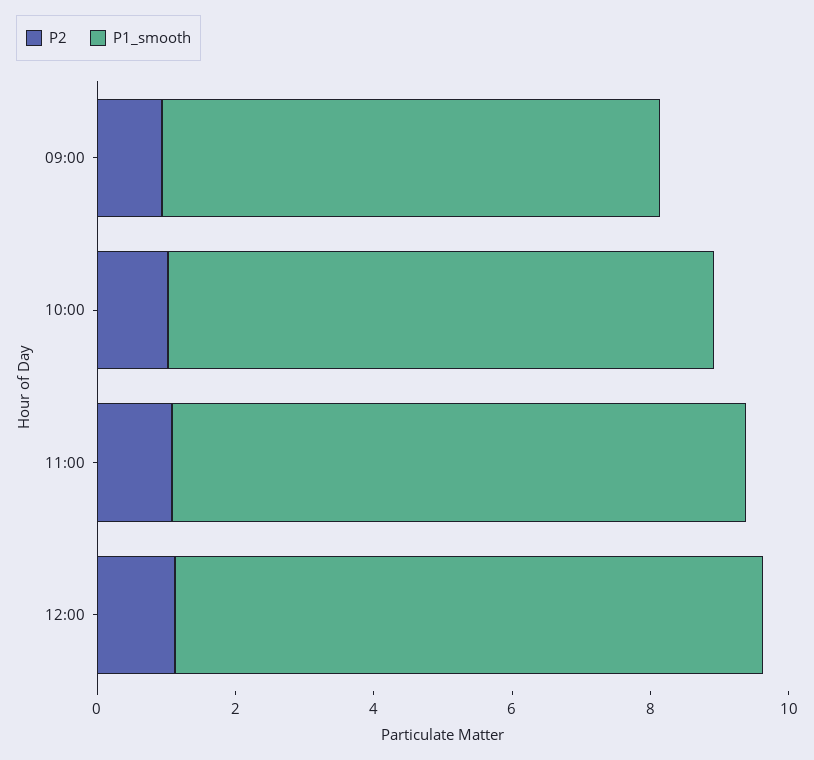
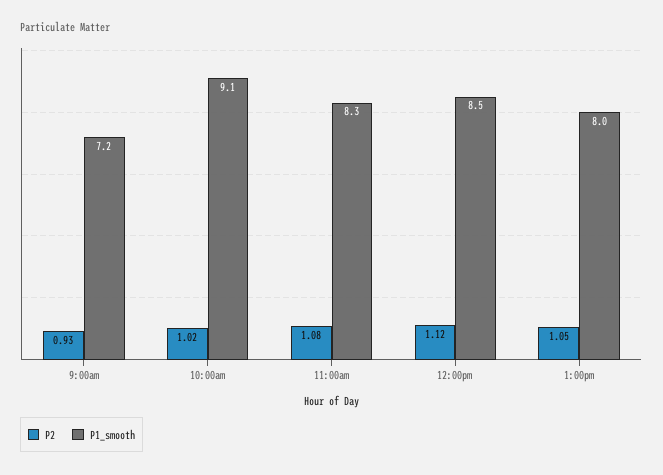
P1_smooth, 10:00: 8 -> 9.1
P2, 1:00pm: none -> 1.05
P1_smooth, 1:00pm: none -> 8

